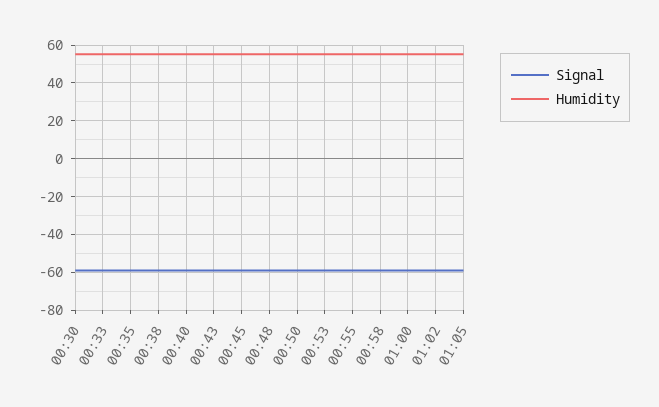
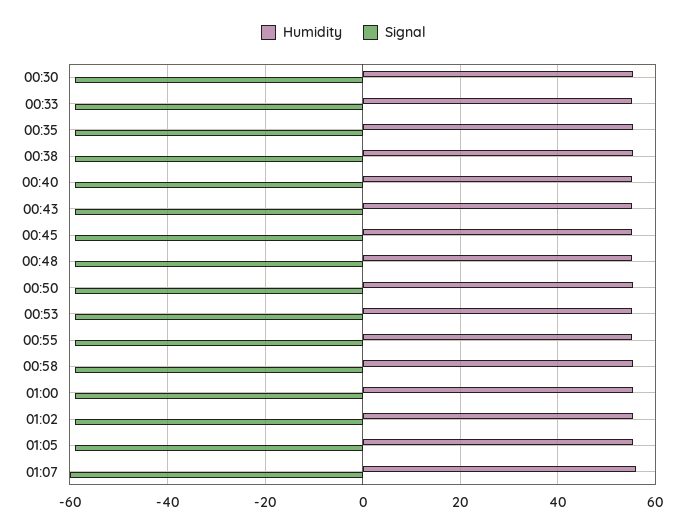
Humidity, 01:07: none -> 56
Signal, 01:07: none -> -60

